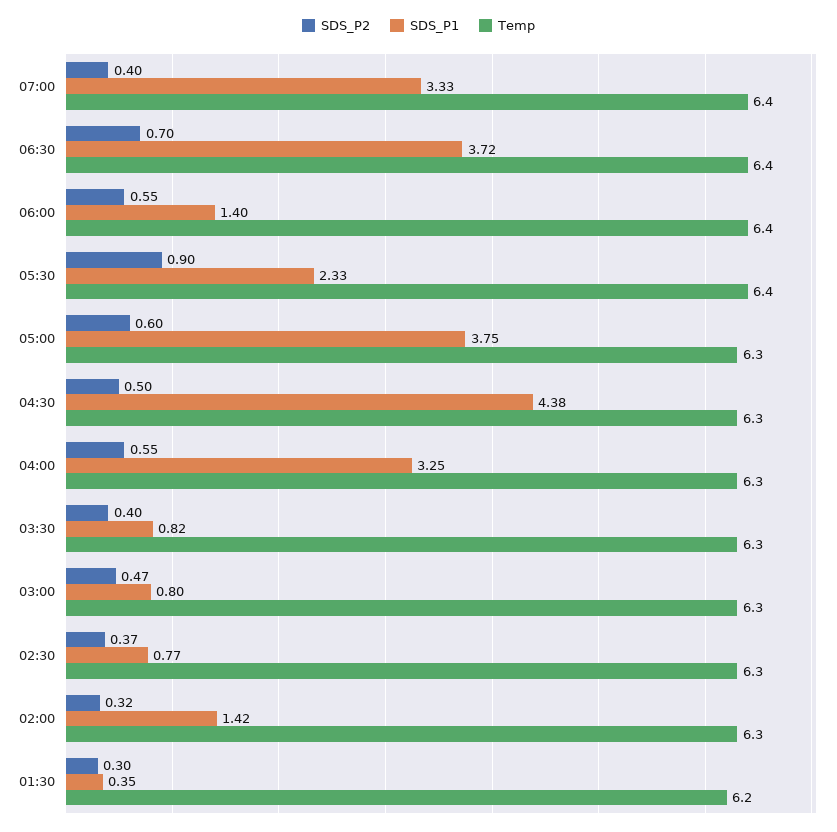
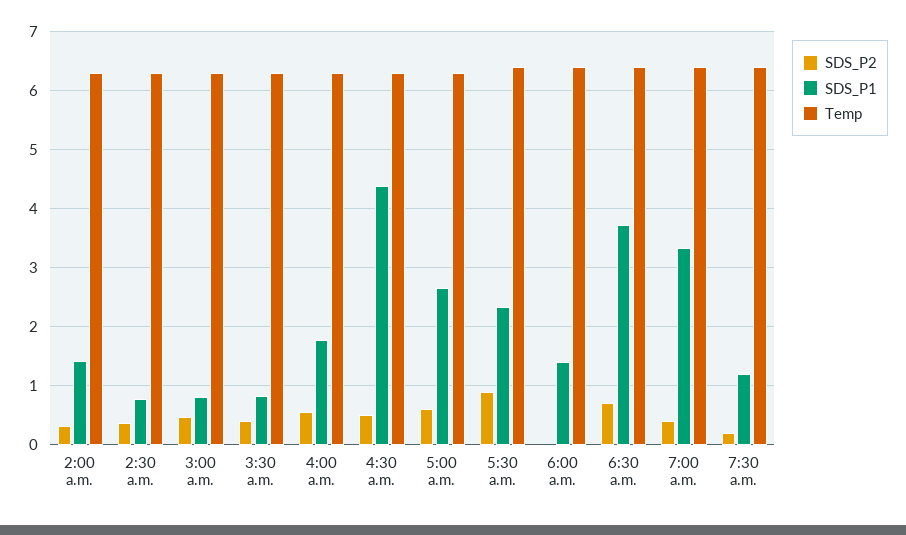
SDS_P2, 06:00: 0.55 -> 0
SDS_P1, 05:00: 3.75 -> 2.6
SDS_P1, 04:00: 3.25 -> 1.8
SDS_P2, 01:30: 0.3 -> none
SDS_P1, 01:30: 0.35 -> none
Temp, 01:30: 6.2 -> none
SDS_P2, 7:30 a.m.: none -> 0.2
SDS_P1, 7:30 a.m.: none -> 1.2
Temp, 7:30 a.m.: none -> 6.4

